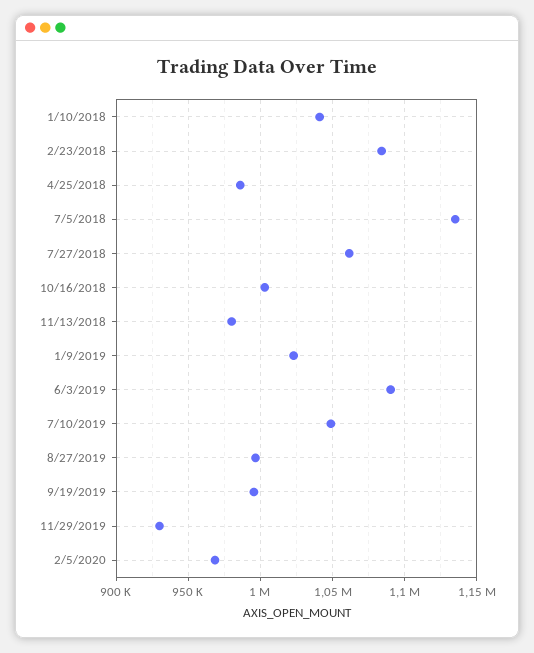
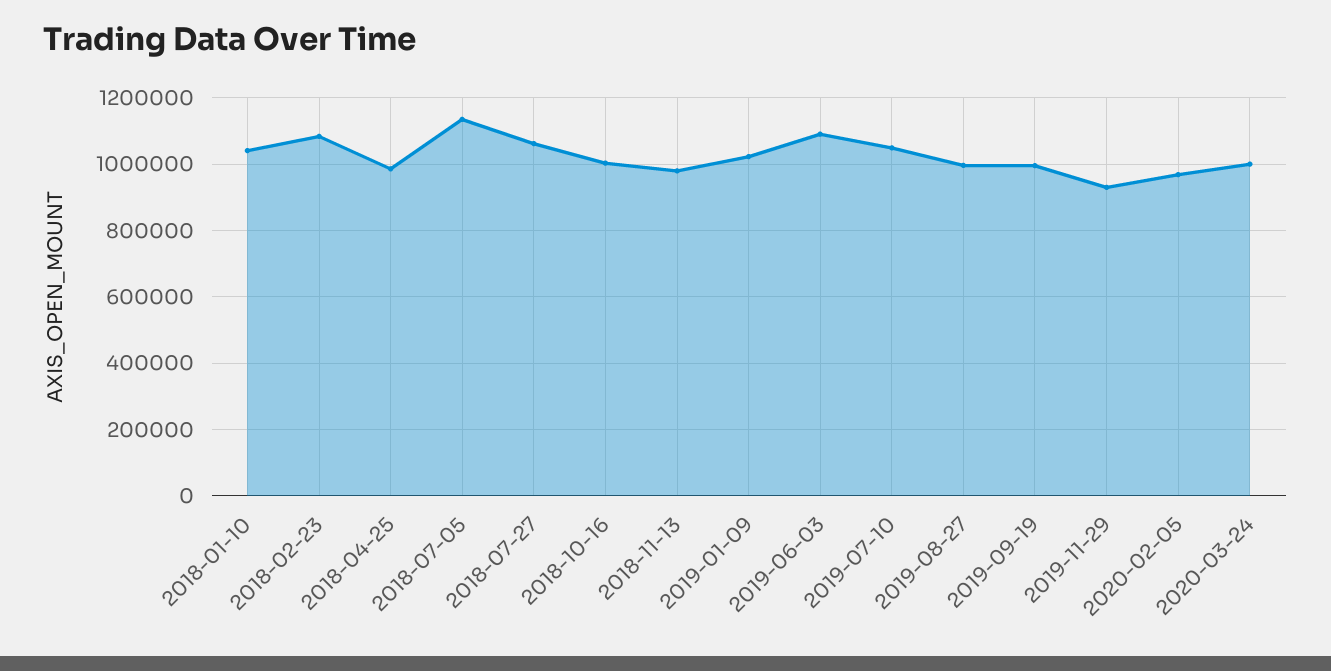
2020-03-24: none -> 1000000

